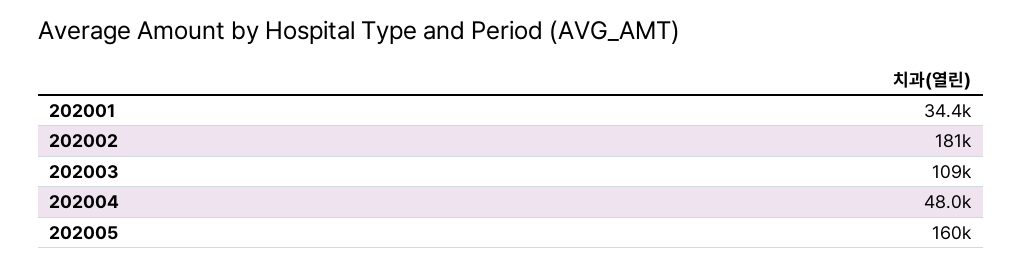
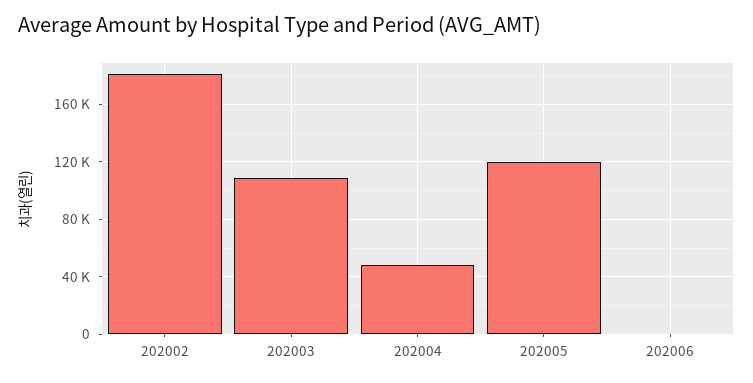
202001: 34400 -> none
202005: 160000 -> 120000
202006: none -> 0

